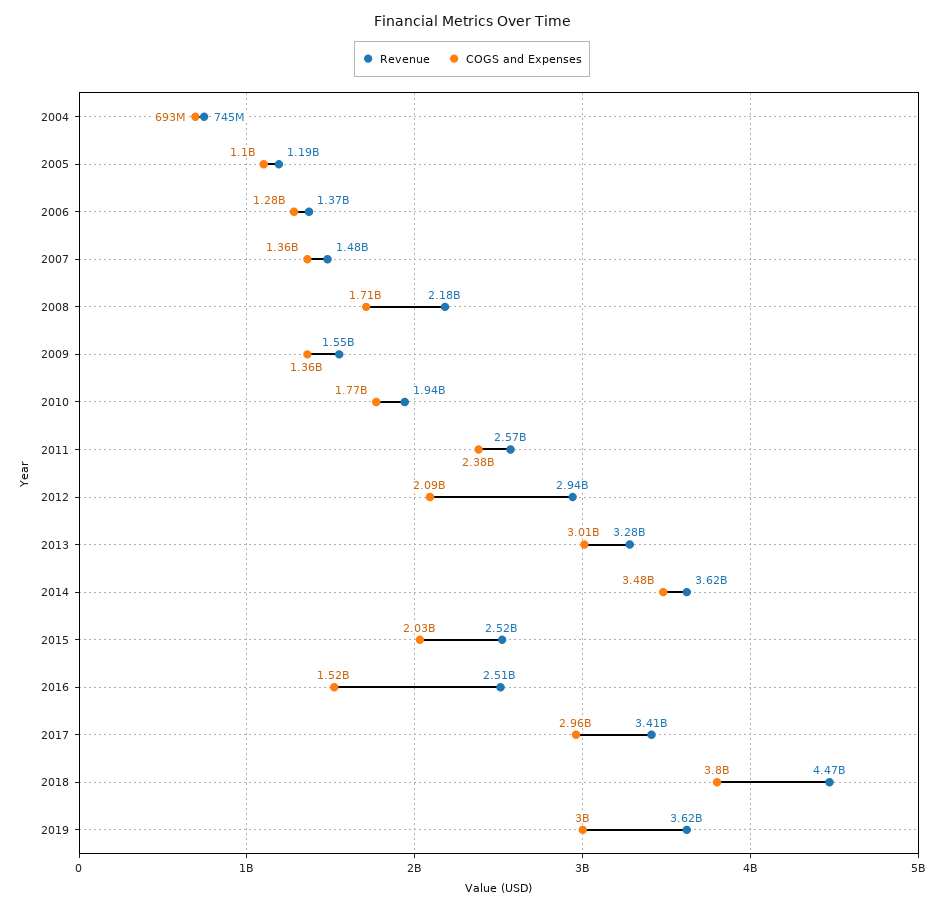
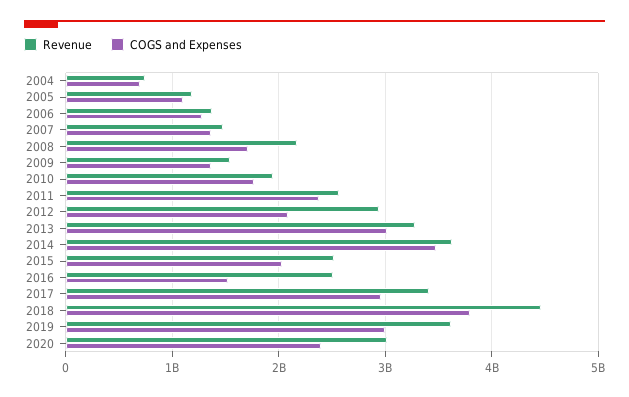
Revenue, 2020: none -> 3000000000
COGS and Expenses, 2020: none -> 2400000000

